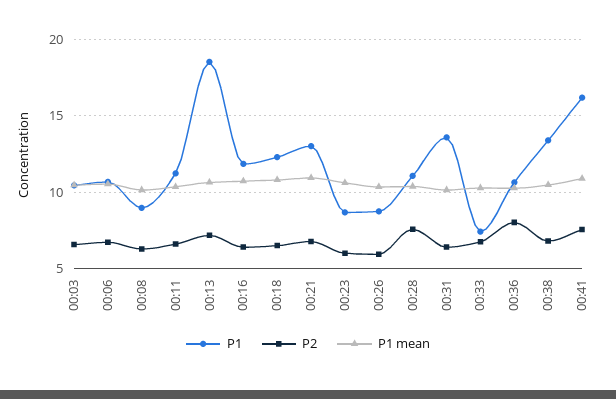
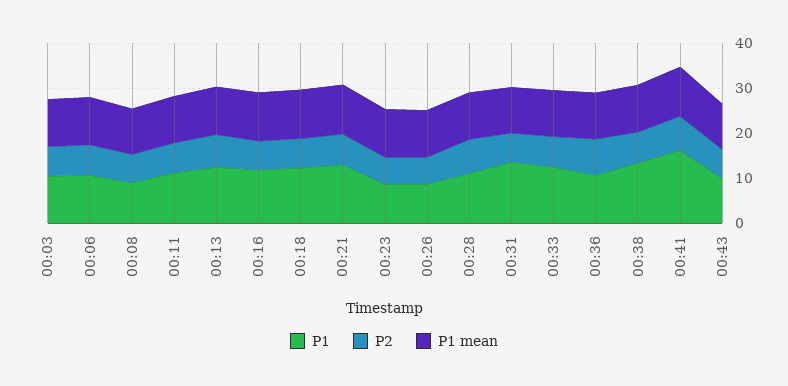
P1, 00:13: 18.5 -> 12
P1, 00:33: 7.5 -> 12
P1, 00:43: none -> 10
P2, 00:43: none -> 6
P1 mean, 00:43: none -> 10

